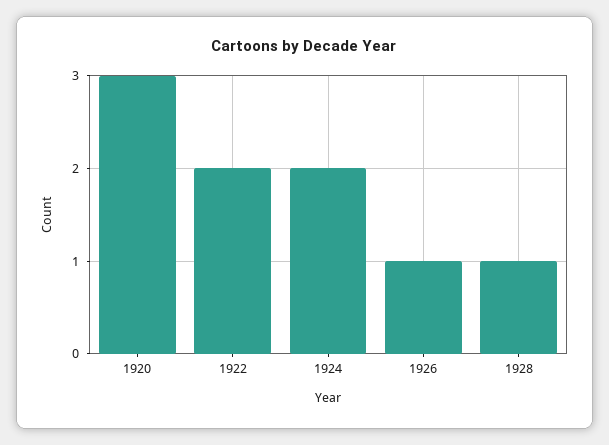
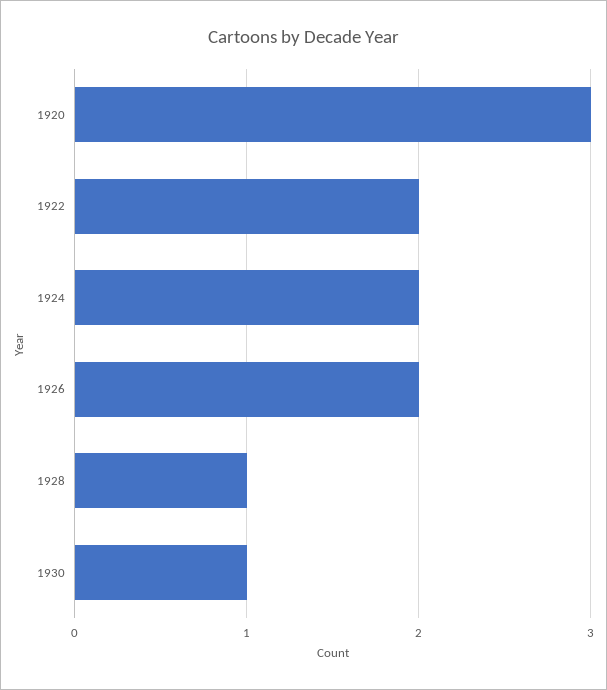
1926: 1 -> 2
1930: none -> 1

